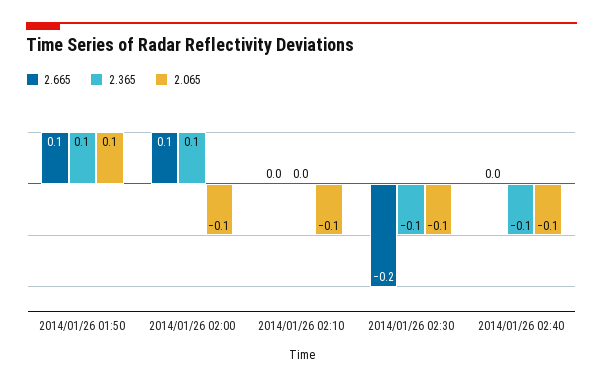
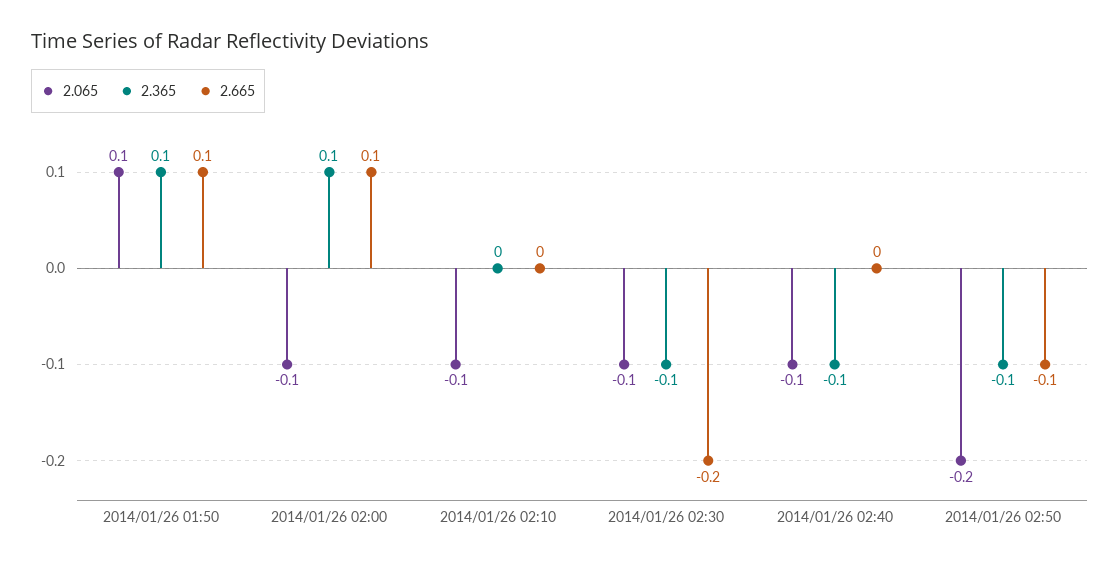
2.065, 2014/01/26 02:50: none -> -0.2
2.365, 2014/01/26 02:50: none -> -0.1
2.665, 2014/01/26 02:50: none -> -0.1

